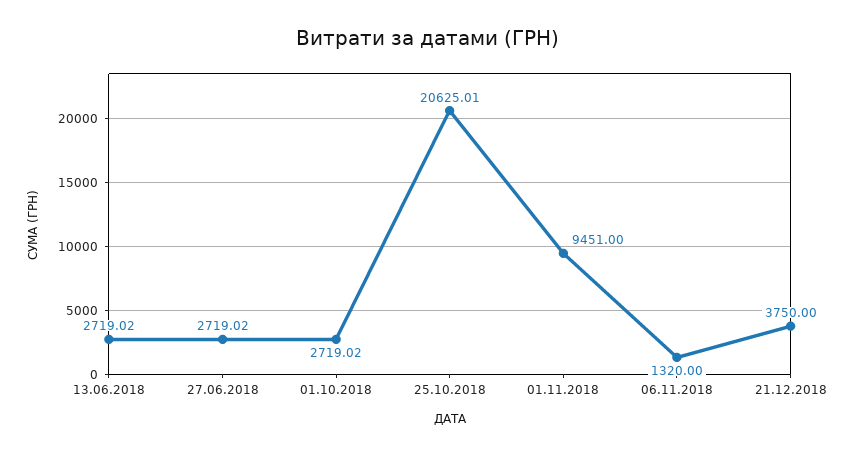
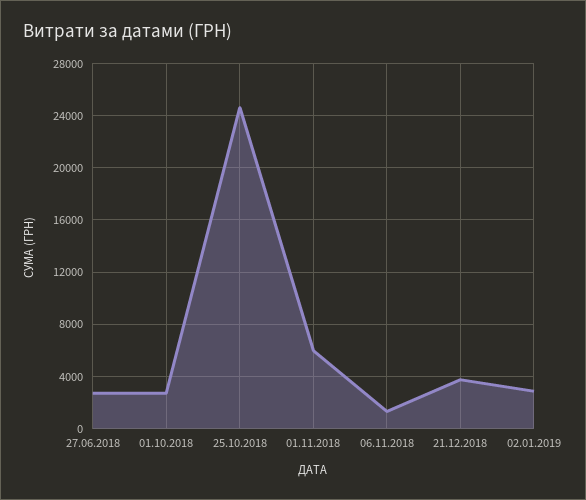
13.06.2018: 2719.02 -> none
25.10.2018: 20625.01 -> 24500
01.11.2018: 9451 -> 6000
02.01.2019: none -> 3000

